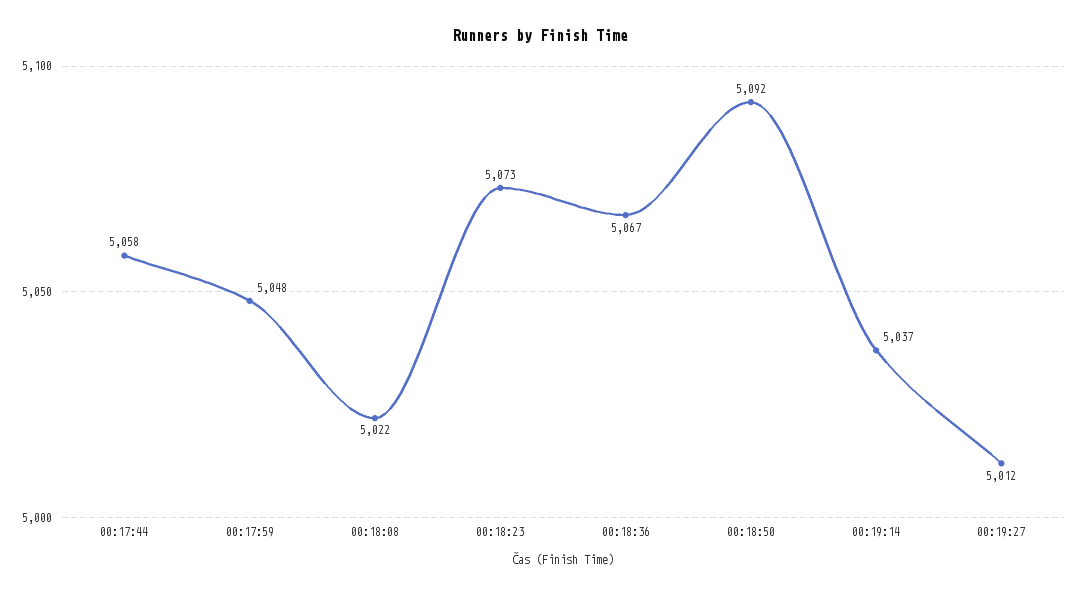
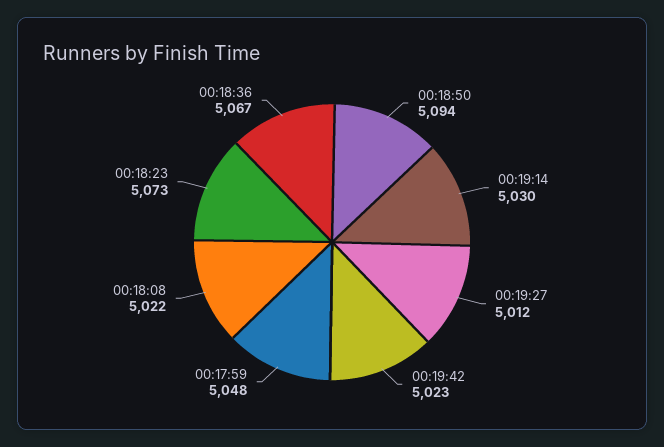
00:17:44: 5058 -> none
00:18:50: 5092 -> 5094
00:19:14: 5037 -> 5030
00:19:42: none -> 5023

